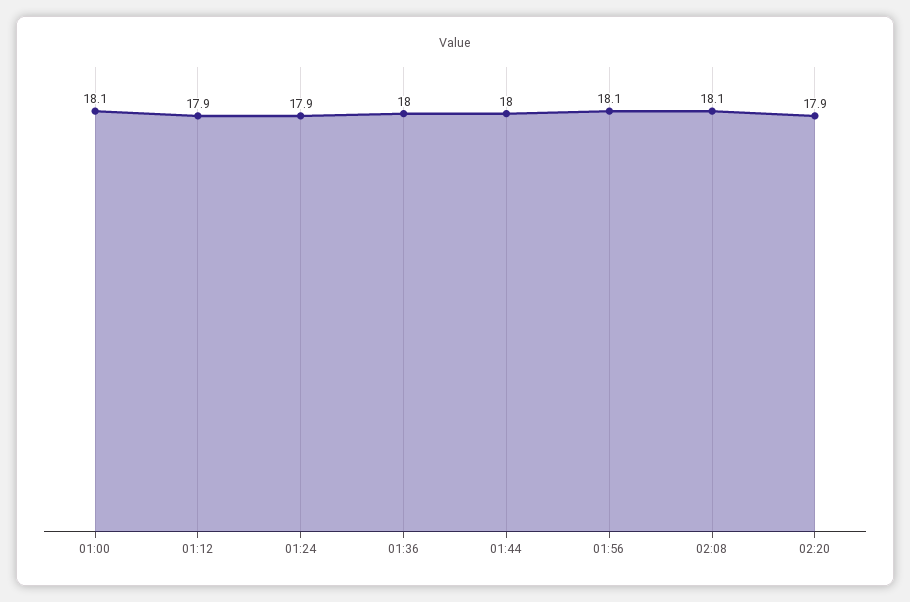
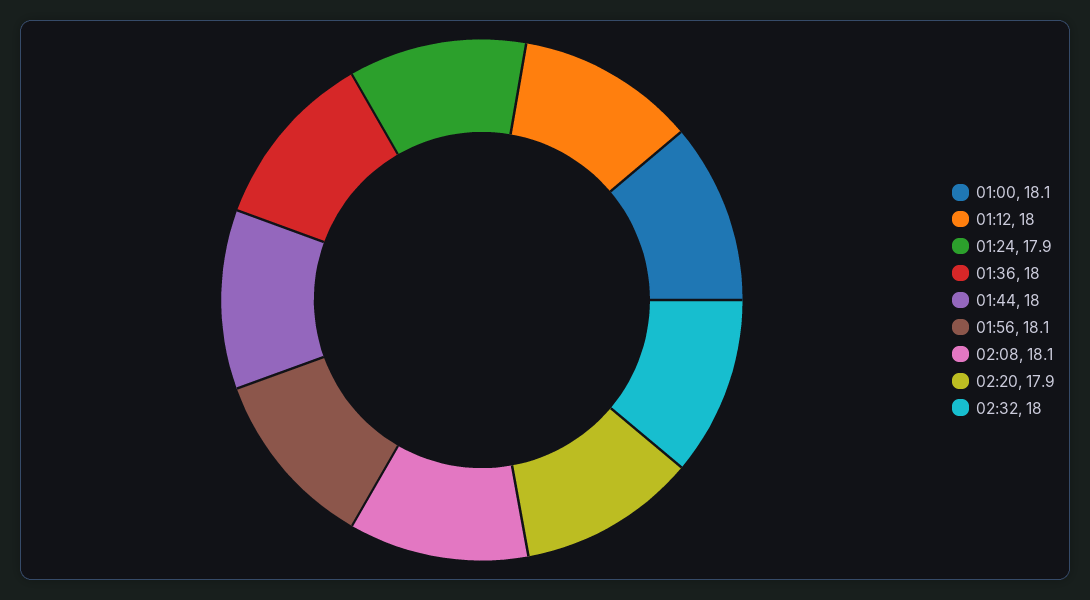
01:12: 17.9 -> 18
02:32: none -> 18

